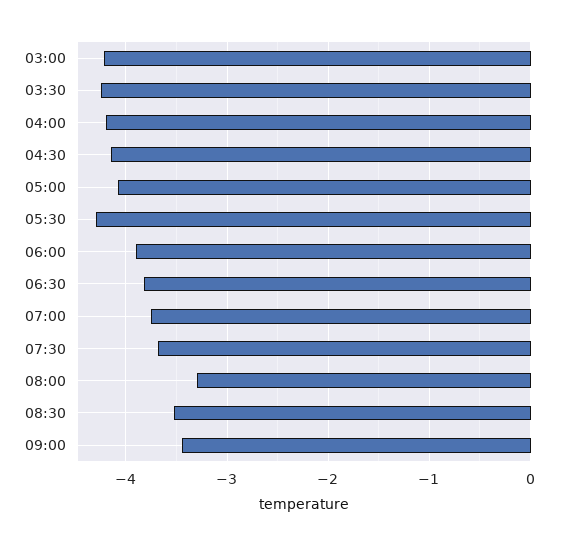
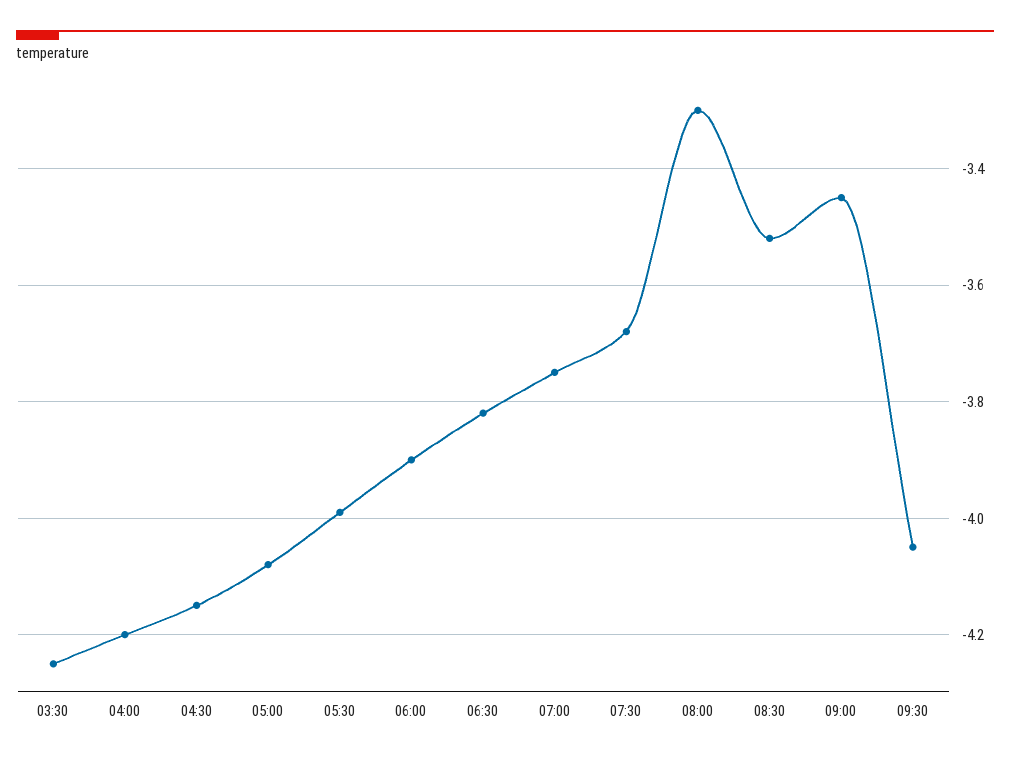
03:00: -4.2 -> none
05:30: -4.3 -> -4
09:30: none -> -4.05

